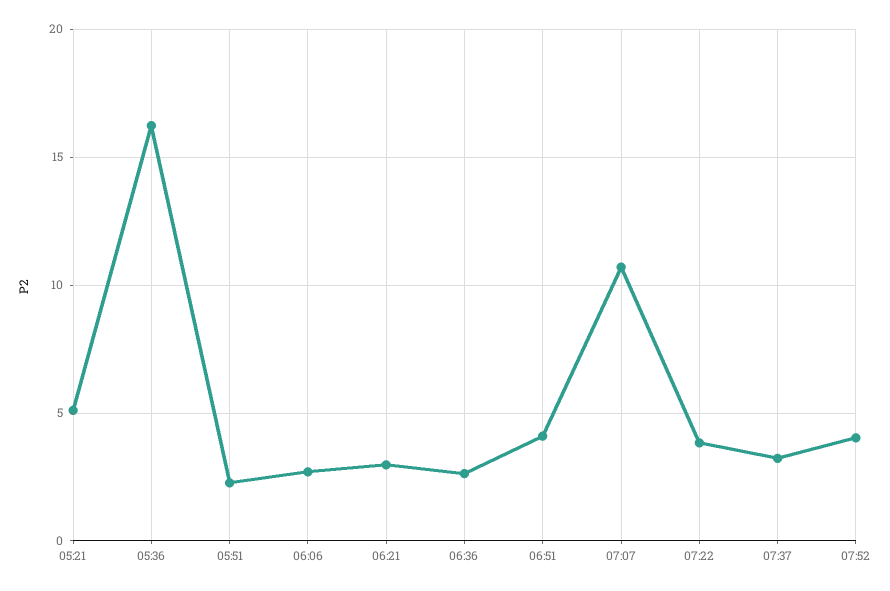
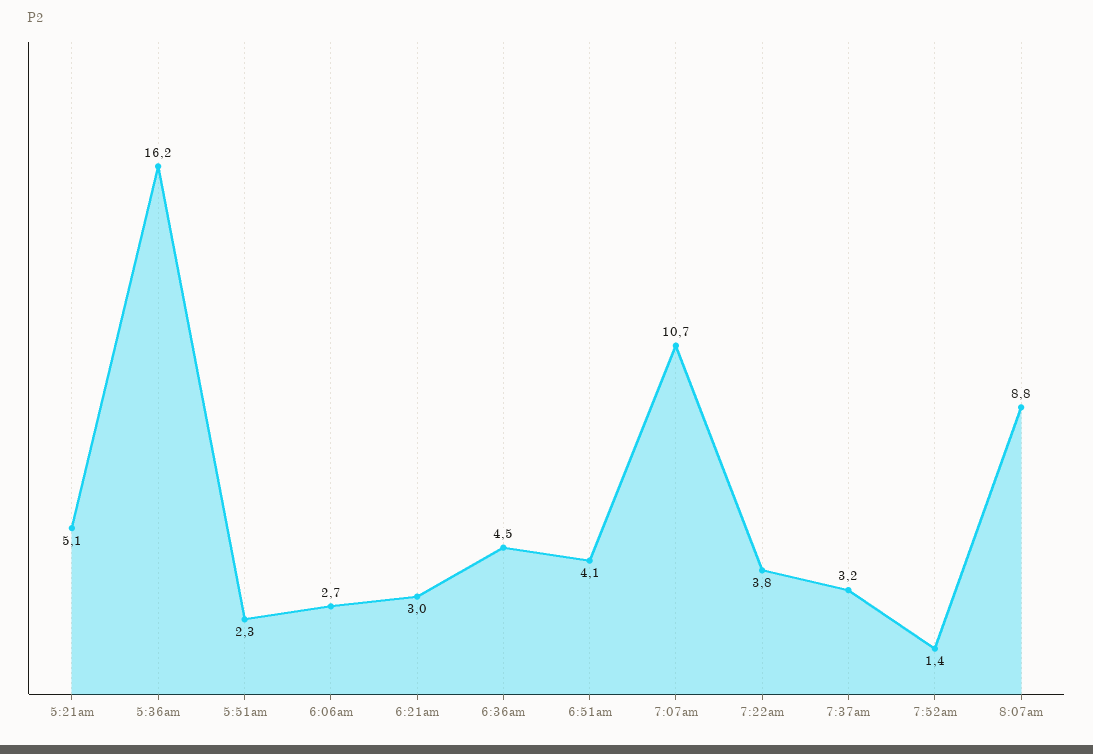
06:36: 2.5 -> 4.5
07:52: 4 -> 1.4
8:07am: none -> 8.8

